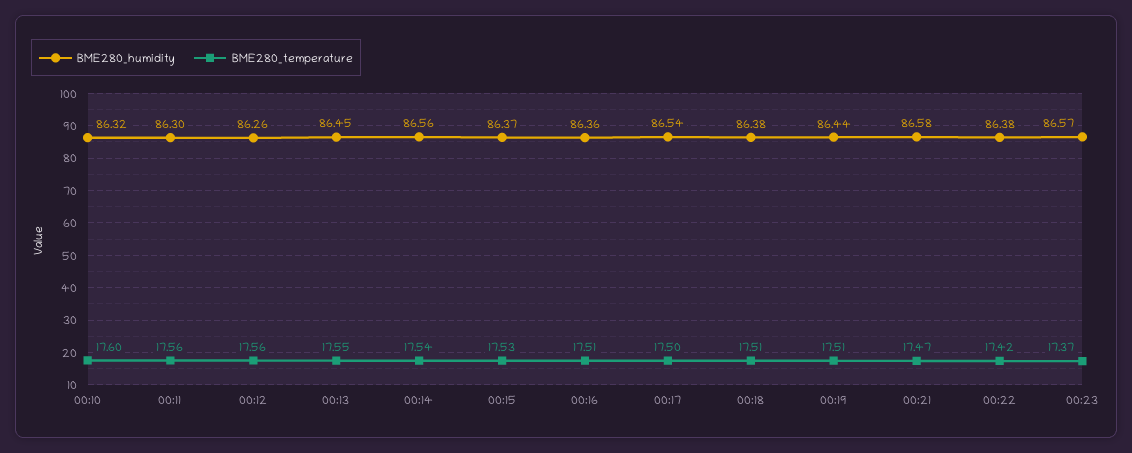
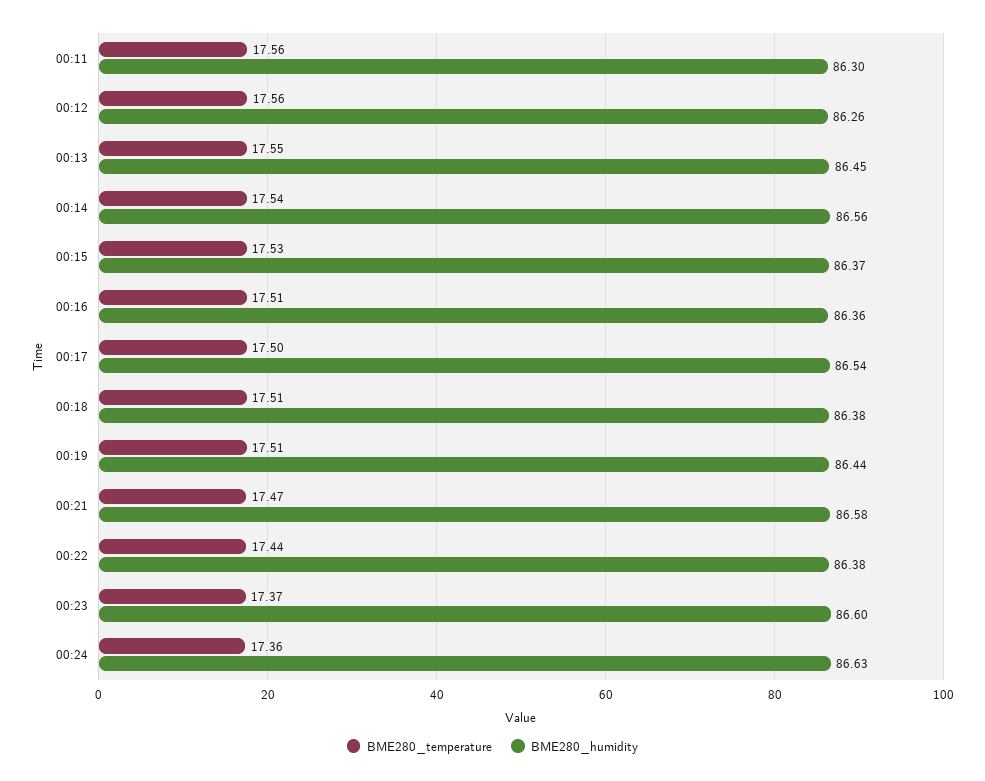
BME280_humidity, 00:10: 86.32 -> none
BME280_temperature, 00:10: 17.6 -> none
BME280_temperature, 00:22: 17.42 -> 17.44
BME280_humidity, 00:23: 86.57 -> 86.6
BME280_temperature, 00:24: none -> 17.36
BME280_humidity, 00:24: none -> 86.63

